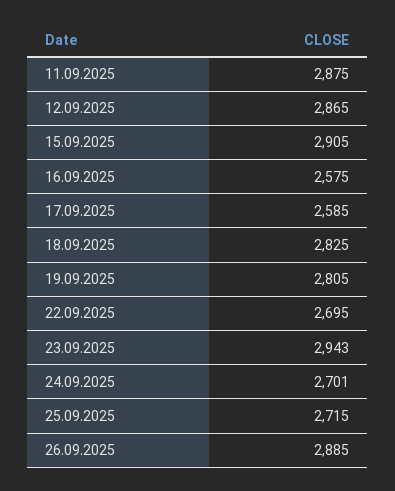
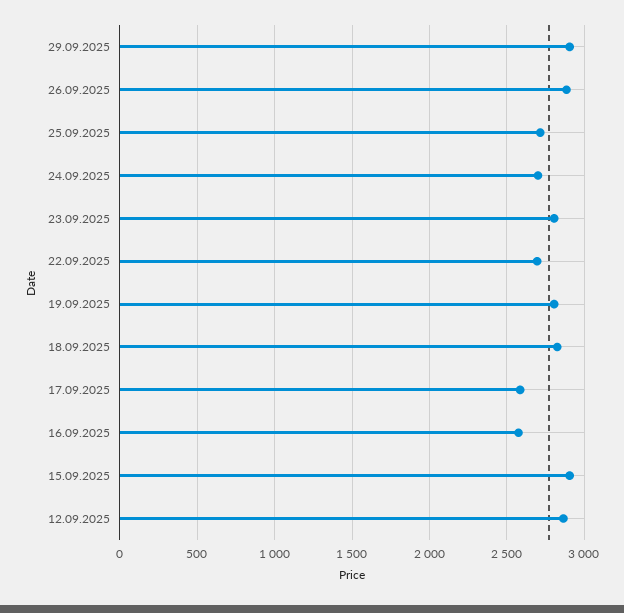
11.09.2025: 2875 -> none
23.09.2025: 2943 -> 2800
29.09.2025: none -> 2900

